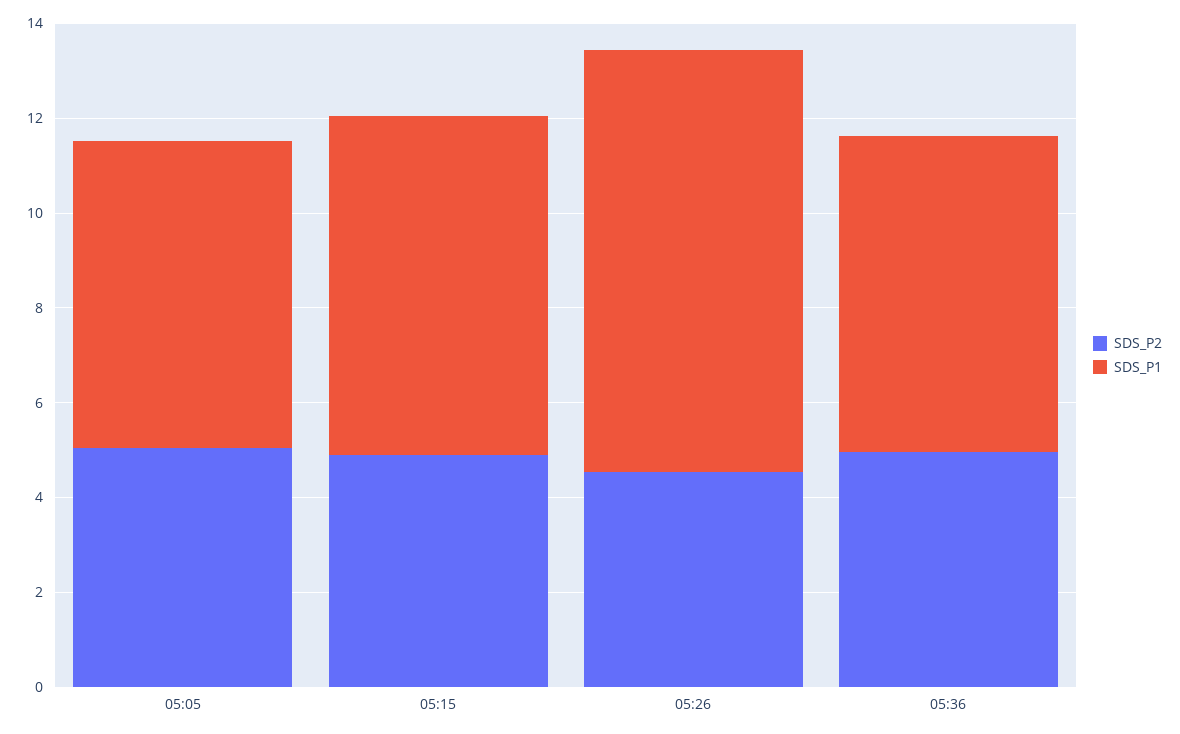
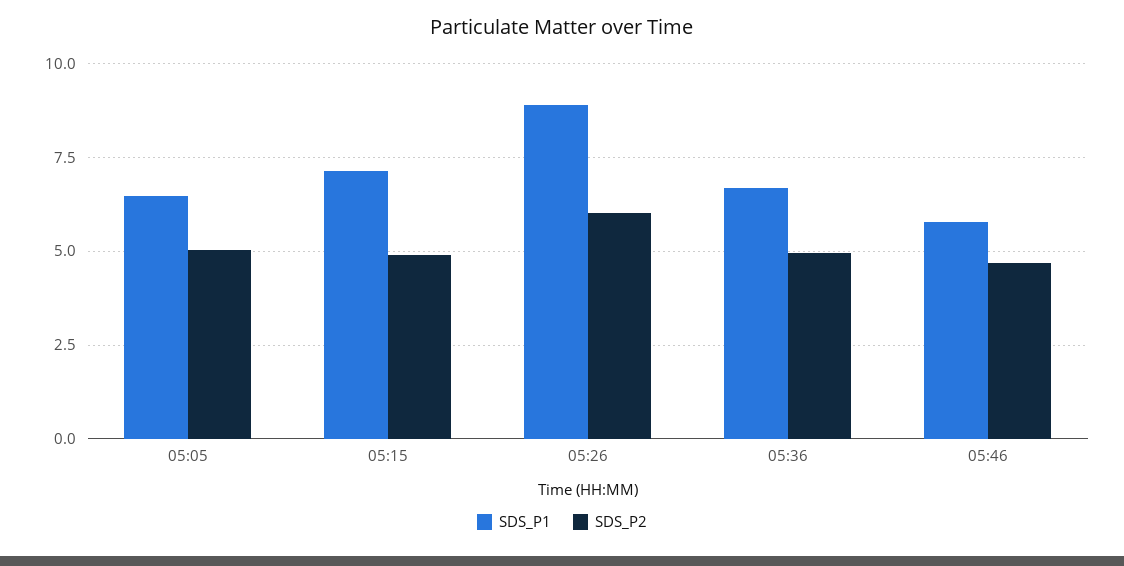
SDS_P2, 05:26: 4.5 -> 6
SDS_P1, 05:46: none -> 5.75
SDS_P2, 05:46: none -> 4.75

